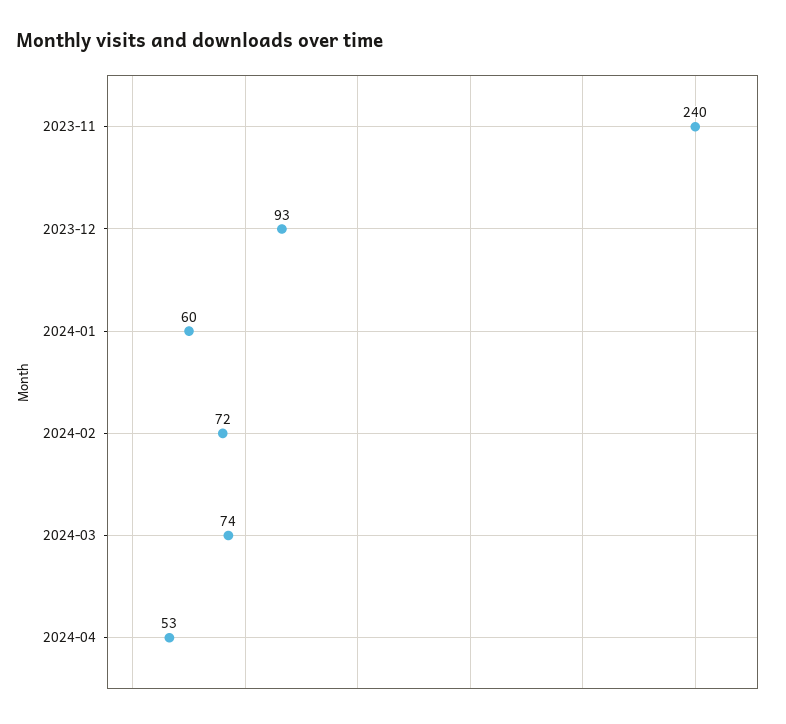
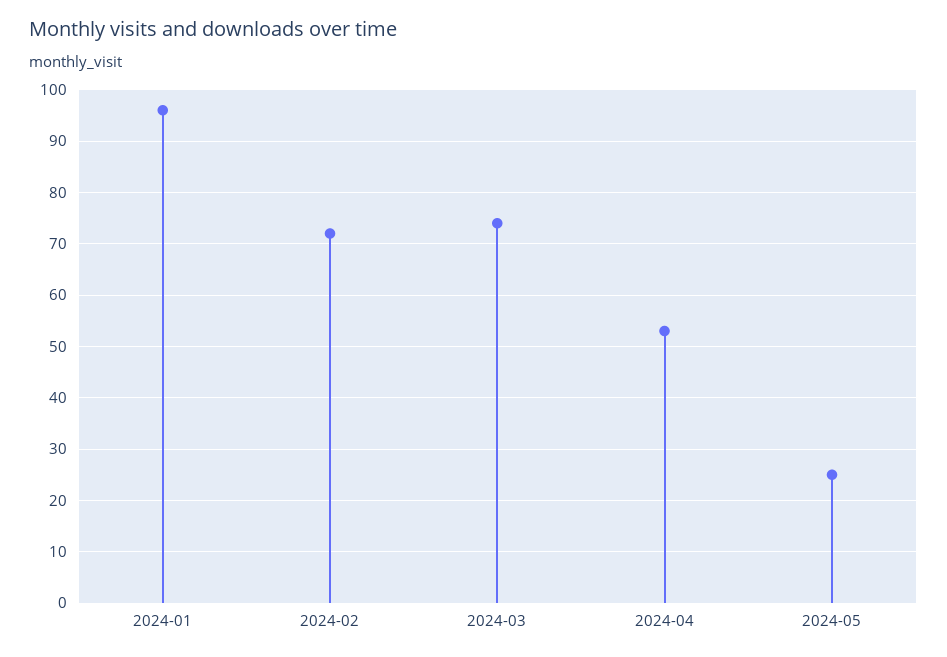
2023-11: 240 -> none
2023-12: 93 -> none
2024-01: 60 -> 95
2024-05: none -> 25

